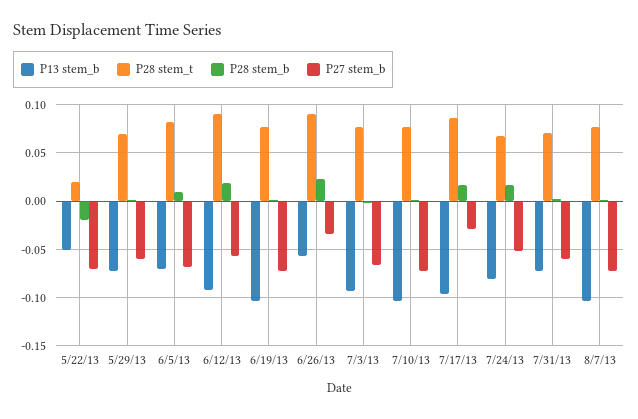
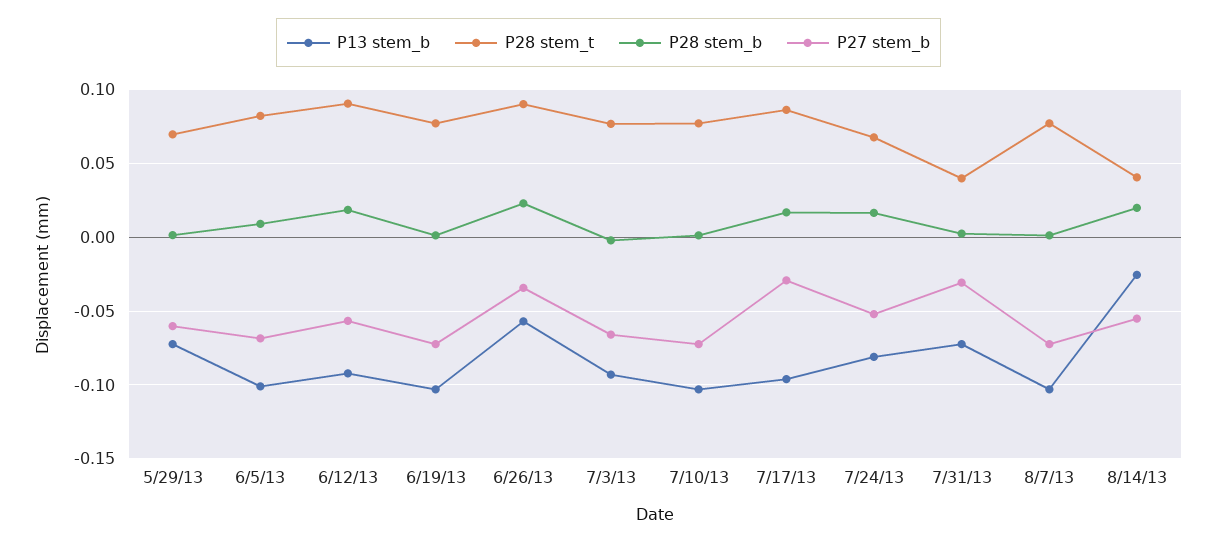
P13 stem_b, 5/22/13: -0.05 -> none
P28 stem_t, 5/22/13: 0.02 -> none
P28 stem_b, 5/22/13: -0.02 -> none
P27 stem_b, 5/22/13: -0.07 -> none
P13 stem_b, 6/5/13: -0.07 -> -0.1
P28 stem_t, 7/31/13: 0.07 -> 0.04
P27 stem_b, 7/31/13: -0.06 -> -0.03
P13 stem_b, 8/14/13: none -> -0.025
P28 stem_t, 8/14/13: none -> 0.04
P28 stem_b, 8/14/13: none -> 0.02
P27 stem_b, 8/14/13: none -> -0.055

